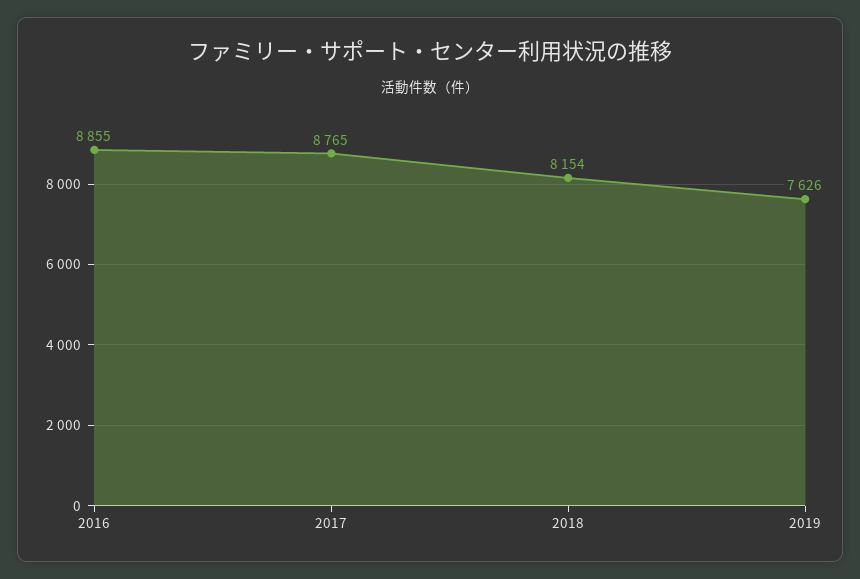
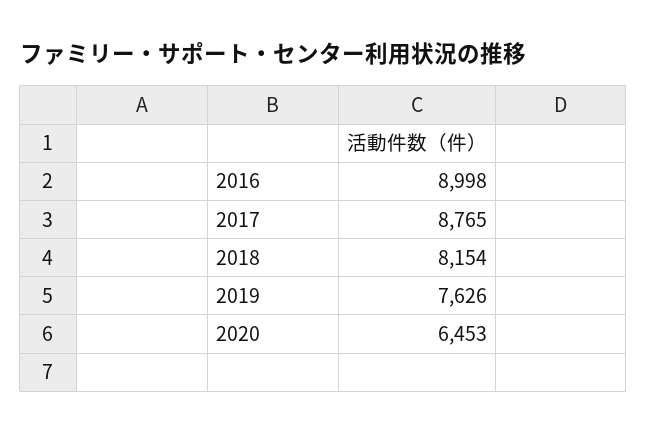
2016: 8855 -> 8998
2020: none -> 6453

